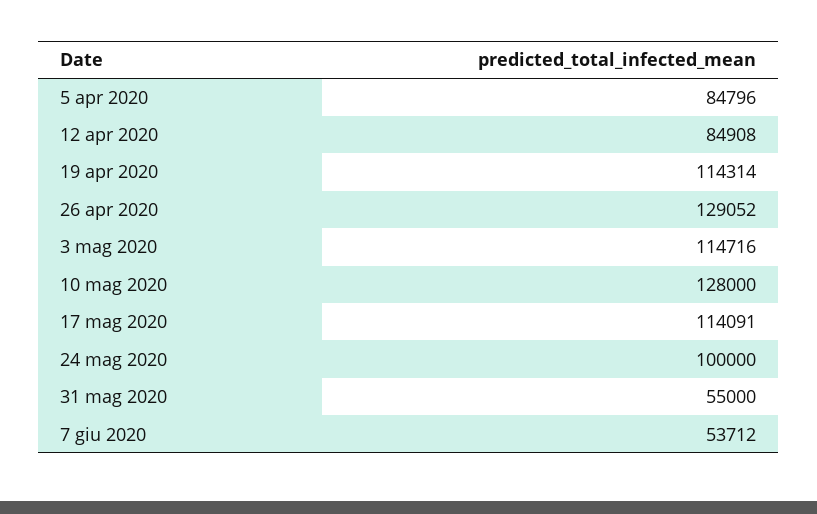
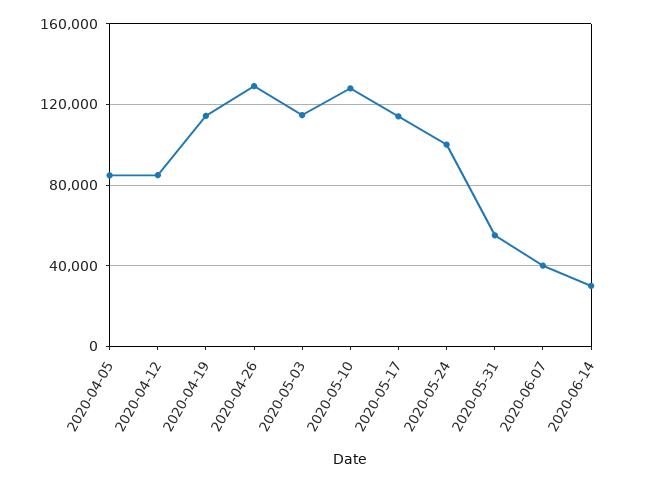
7 giu 2020: 53712 -> 40000
2020-06-14: none -> 30000

